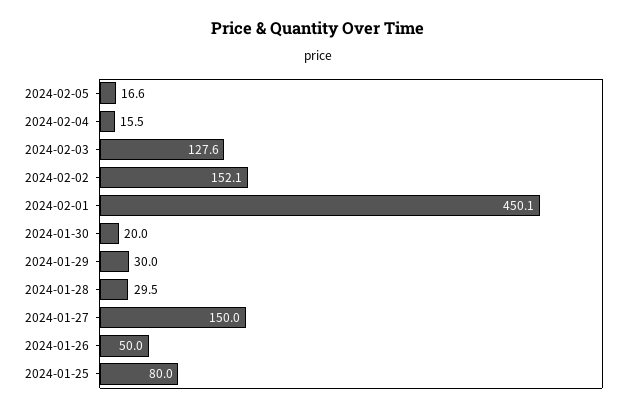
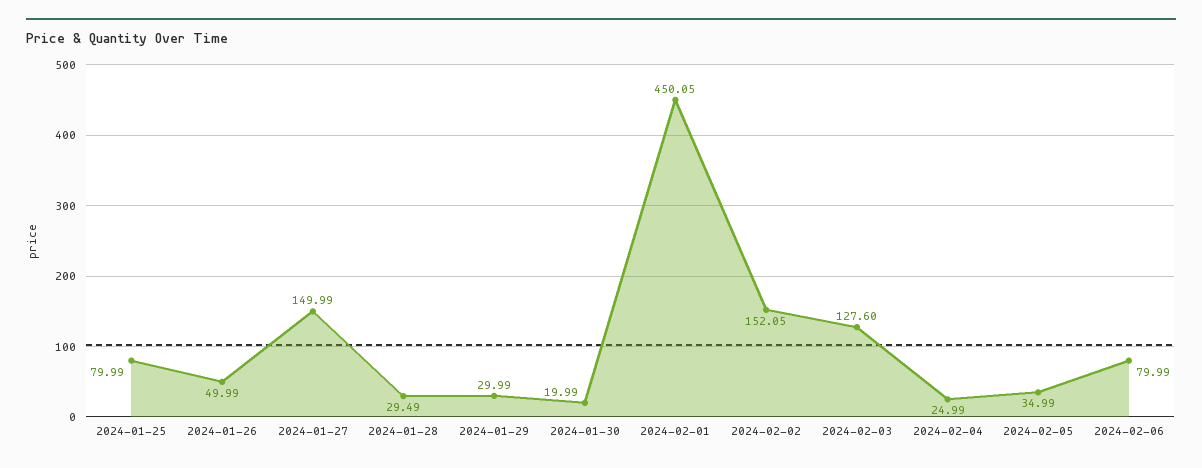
2024-02-05: 16.6 -> 34.99
2024-02-04: 15.5 -> 24.99
2024-02-06: none -> 79.99

